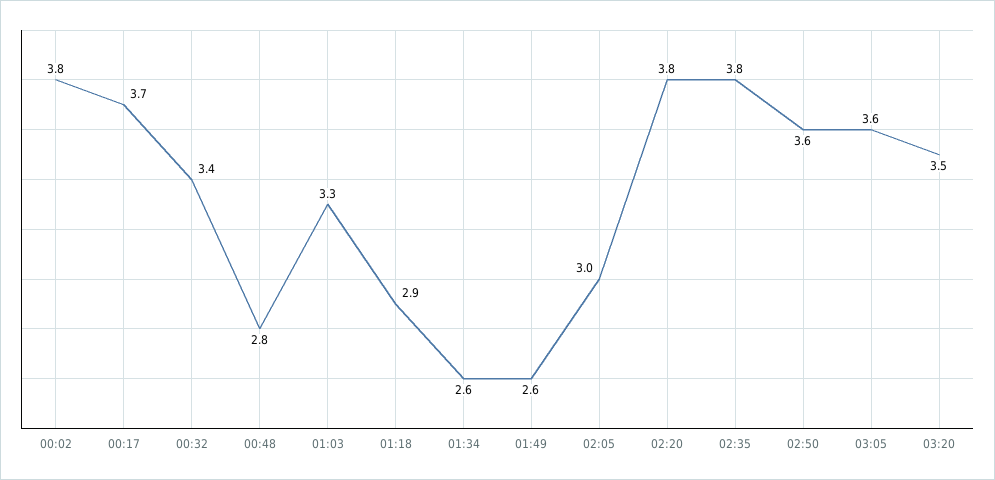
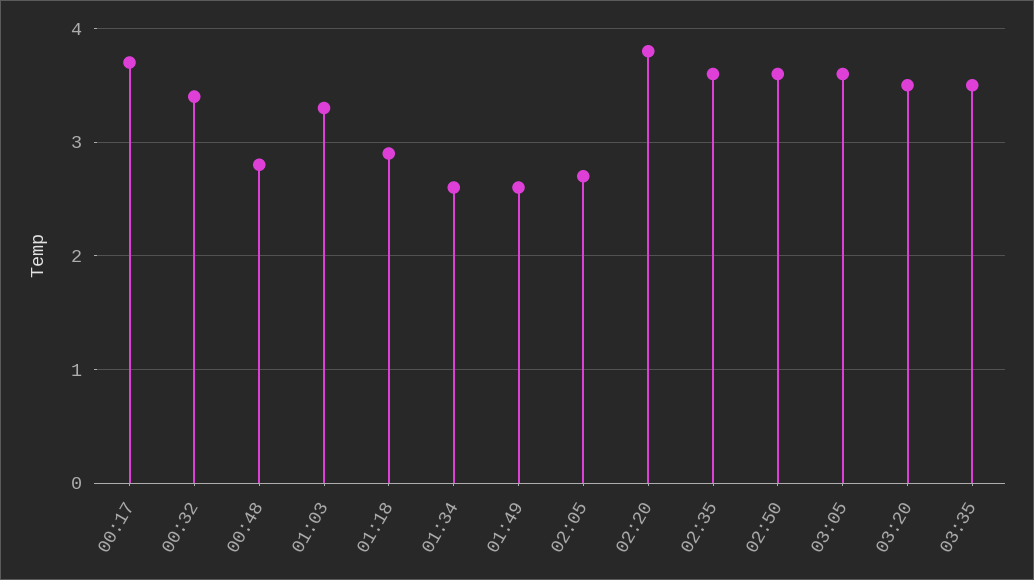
00:02: 3.8 -> none
02:05: 3 -> 2.7
02:35: 3.8 -> 3.6
03:35: none -> 3.5

